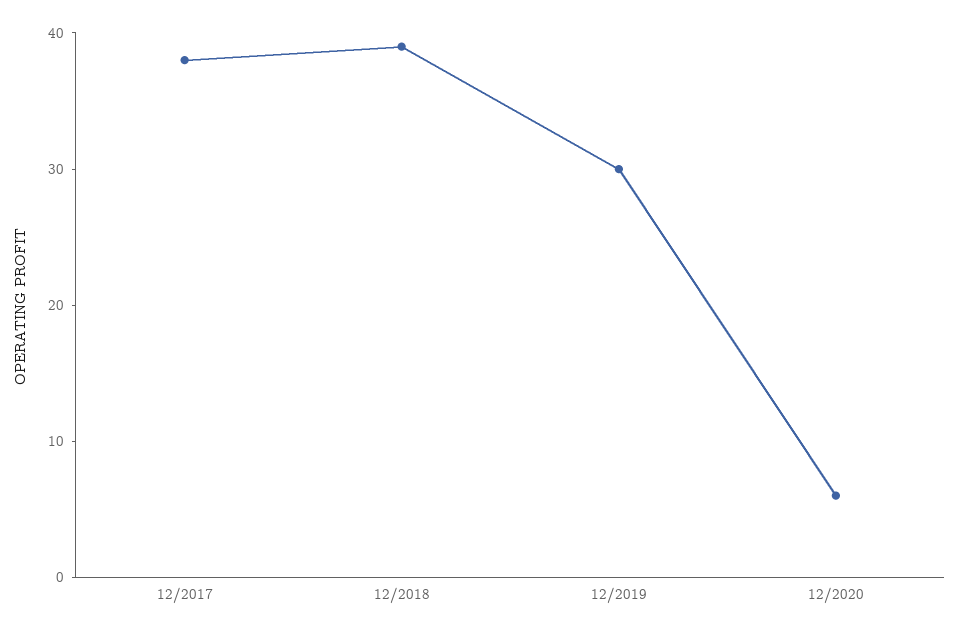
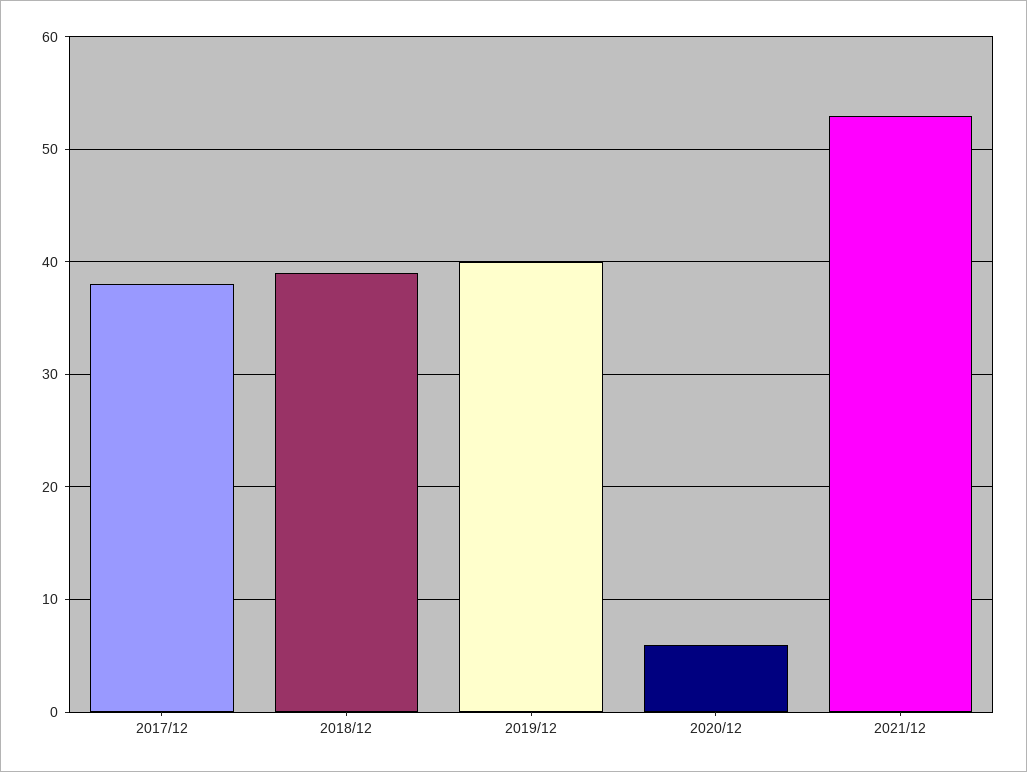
12/2019: 30 -> 40
2021/12: none -> 53

